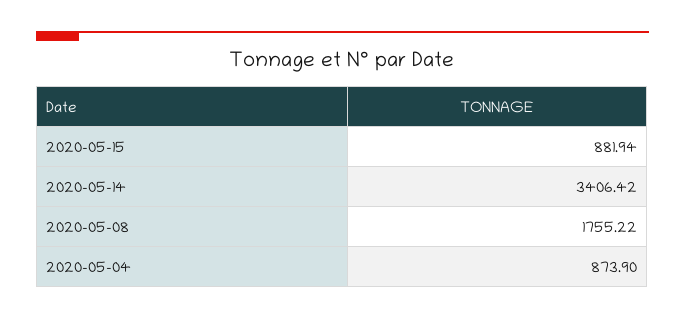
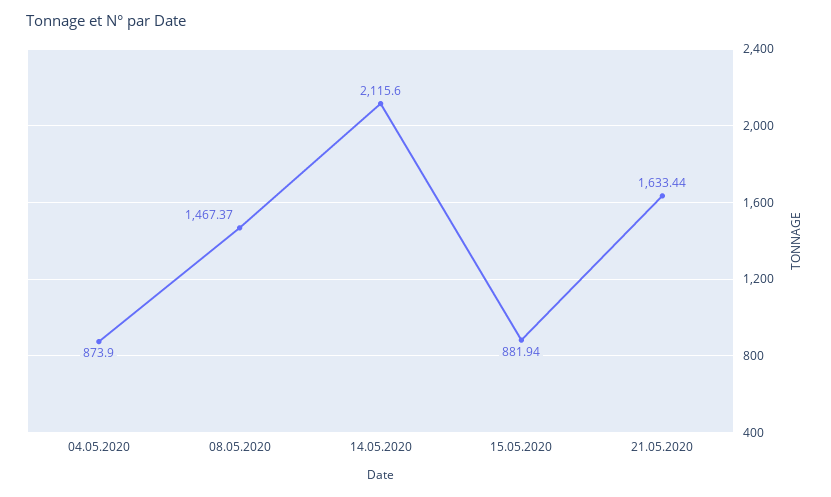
2020-05-14: 3406.42 -> 2115.6
2020-05-08: 1755.22 -> 1467.37
21.05.2020: none -> 1633.44

